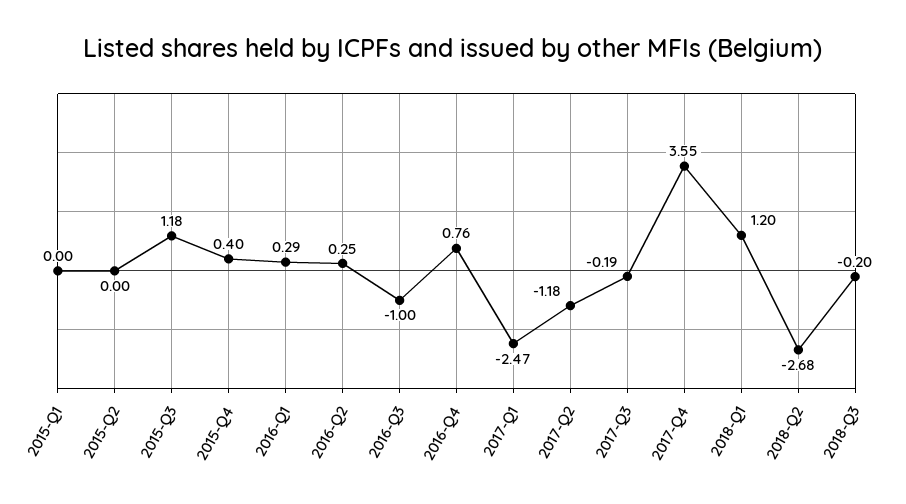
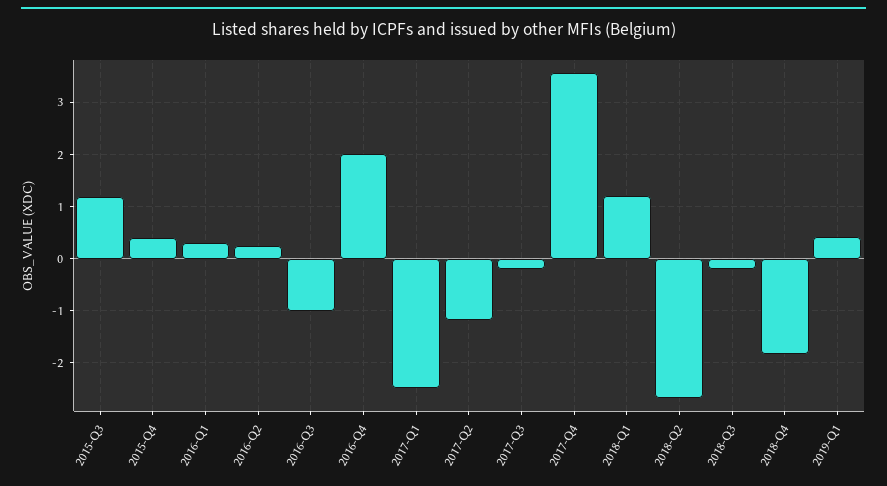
2015-Q1: 0 -> none
2015-Q2: 0 -> none
2016-Q4: 0.76 -> 2
2018-Q4: none -> -1.8
2019-Q1: none -> 0.4

